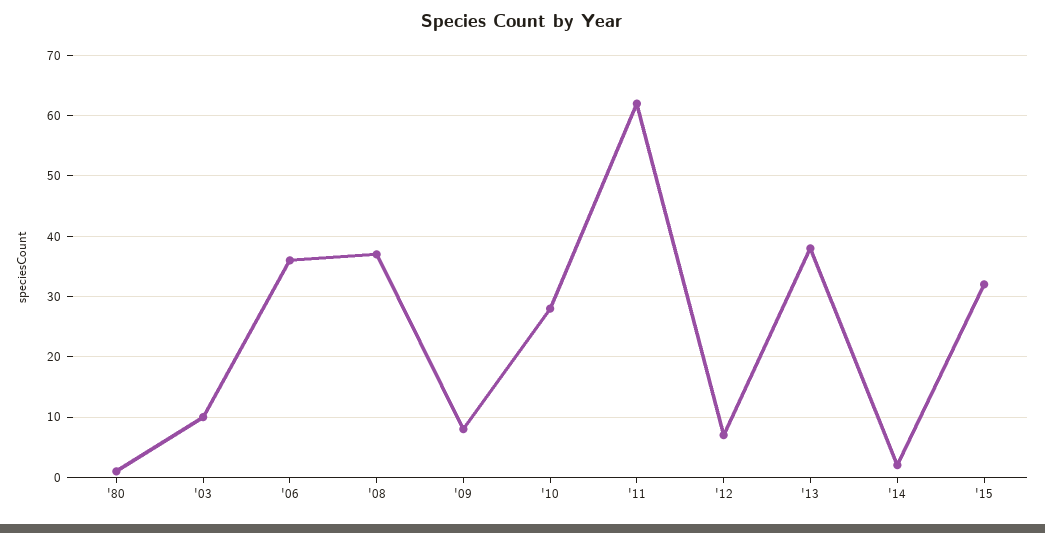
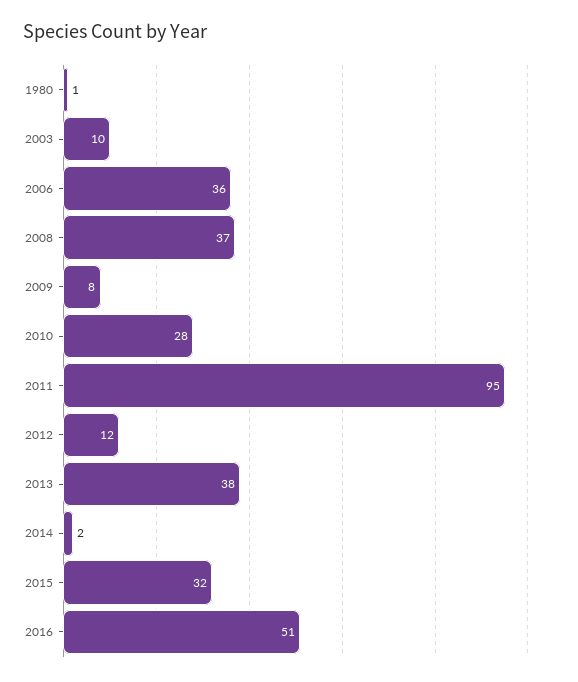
'11: 62 -> 95
'12: 7 -> 12
2016: none -> 51

